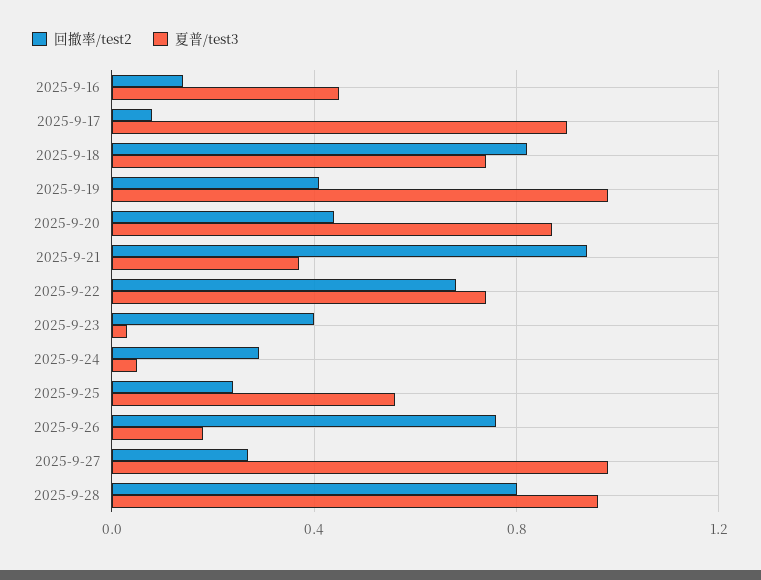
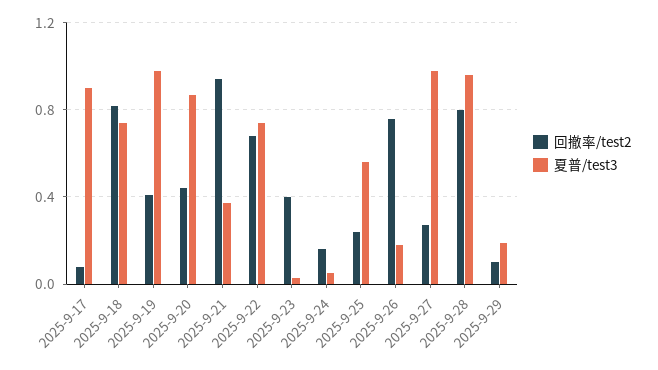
回撤率/test2, 2025-9-16: 0.15 -> none
夏普/test3, 2025-9-16: 0.45 -> none
回撤率/test2, 2025-9-24: 0.3 -> 0.15
回撤率/test2, 2025-9-29: none -> 0.1
夏普/test3, 2025-9-29: none -> 0.2

